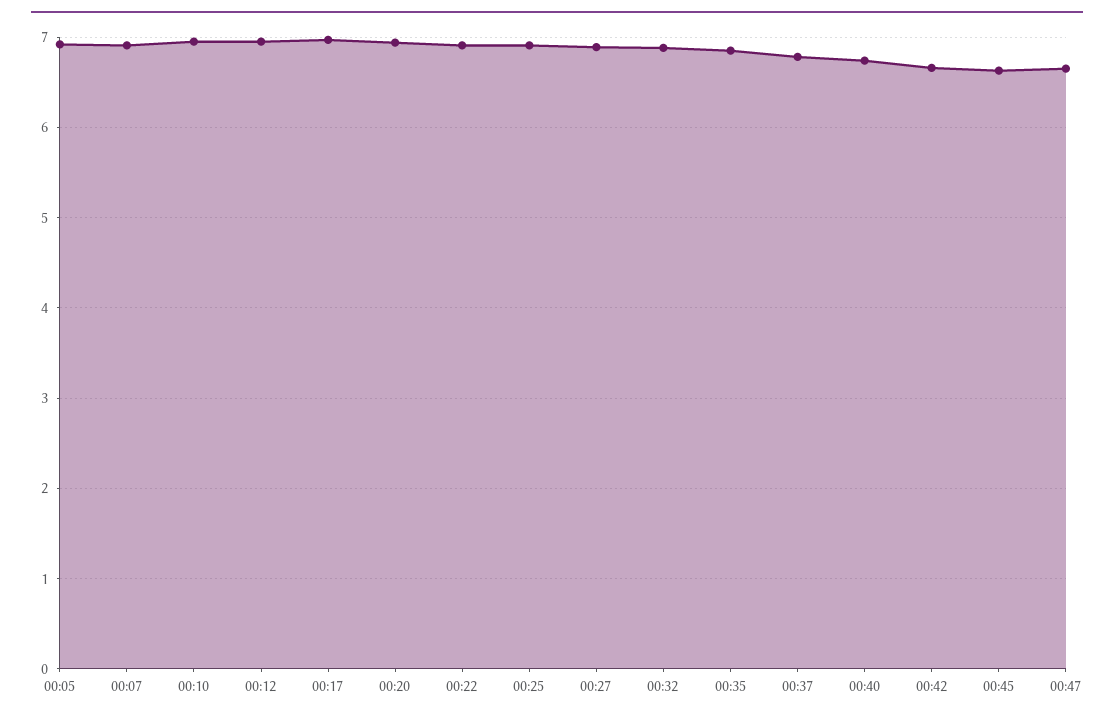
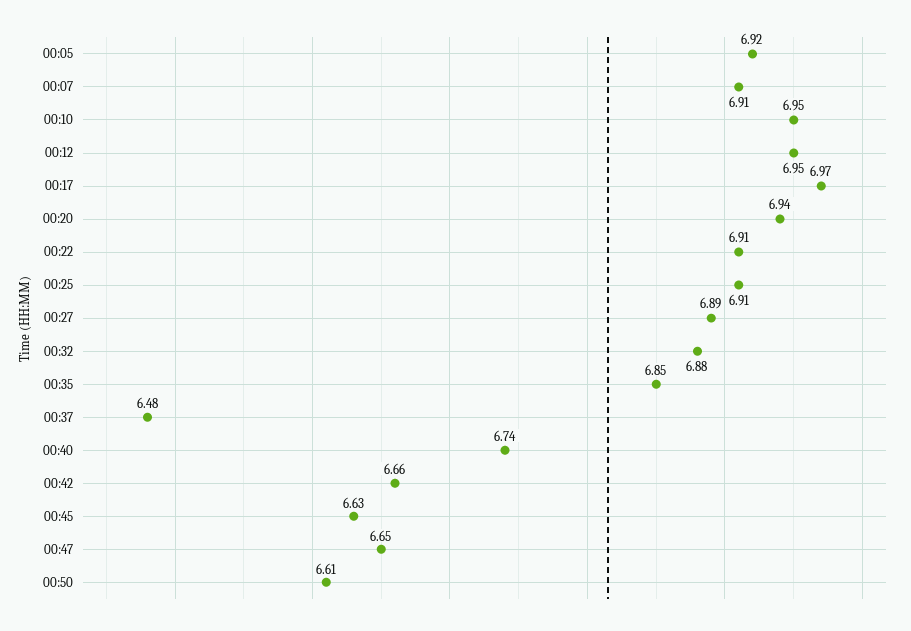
00:37: 6.8 -> 6.48
00:50: none -> 6.61

